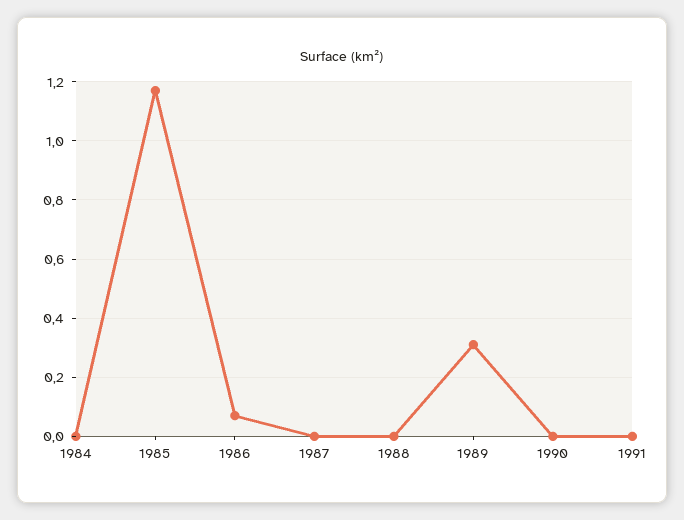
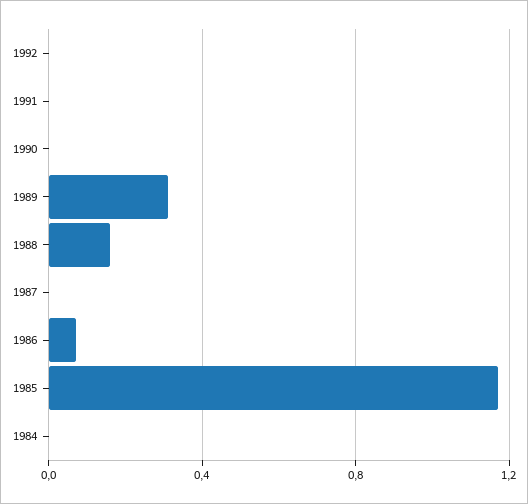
1988: 0 -> 0.15
1992: none -> 0

